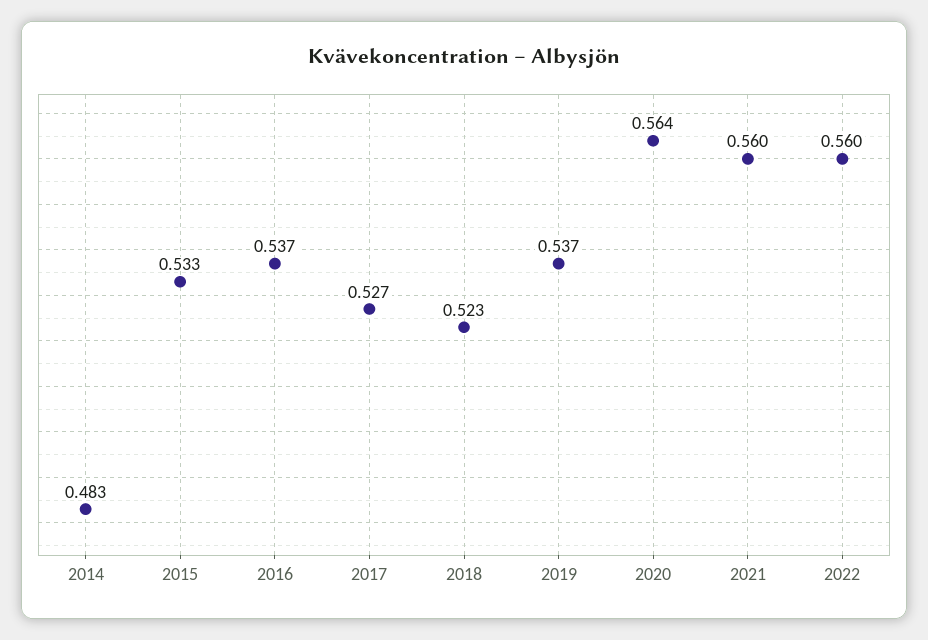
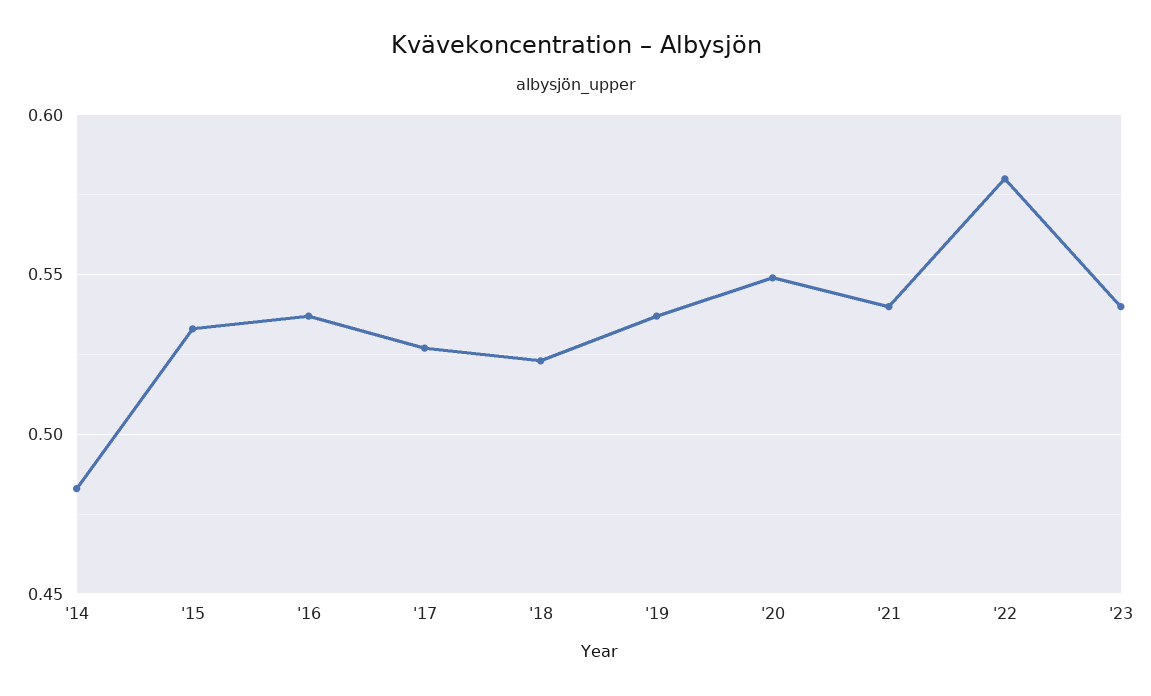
2020: 0.564 -> 0.55
2021: 0.56 -> 0.54
2022: 0.56 -> 0.58
'23: none -> 0.54

